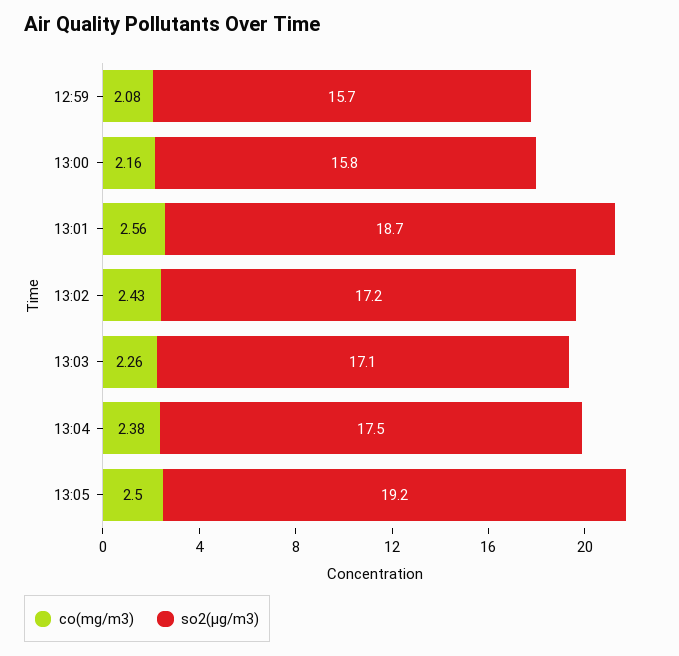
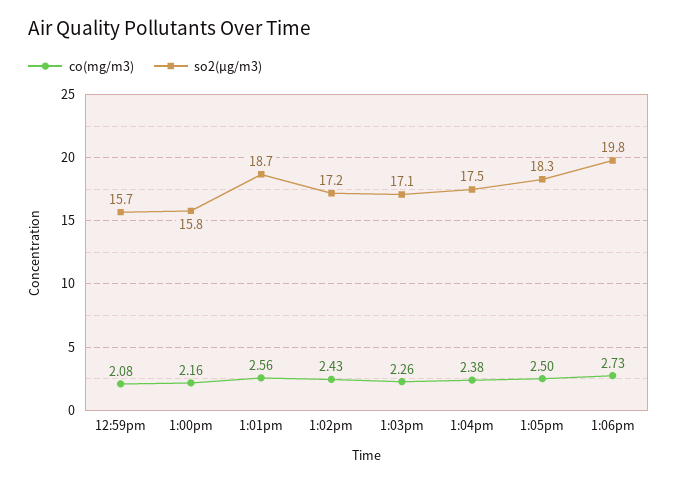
so2(μg/m3), 13:05: 19.2 -> 18.3
co(mg/m3), 1:06pm: none -> 2.73
so2(μg/m3), 1:06pm: none -> 19.8

